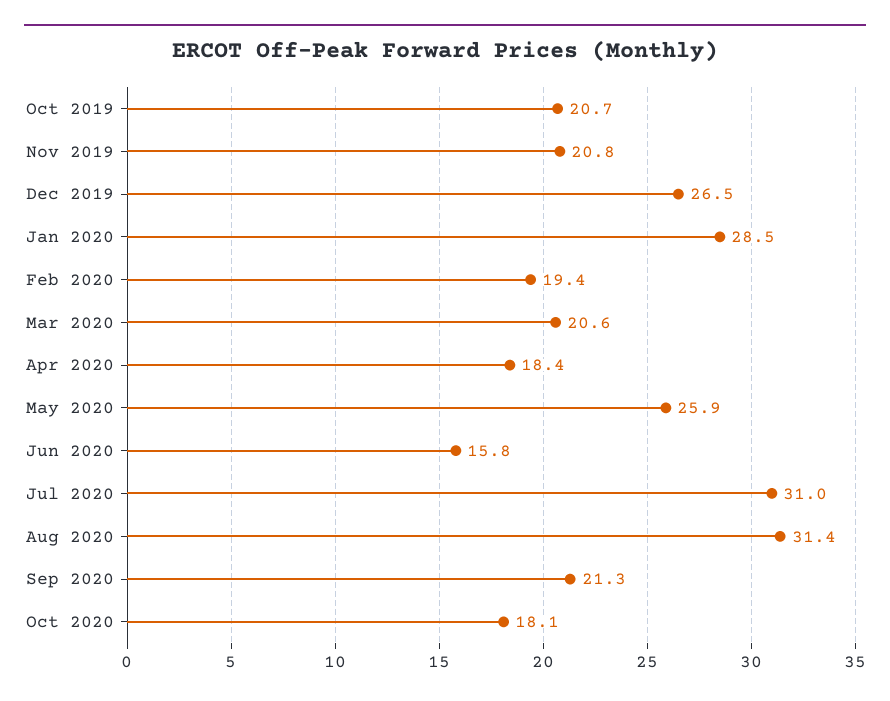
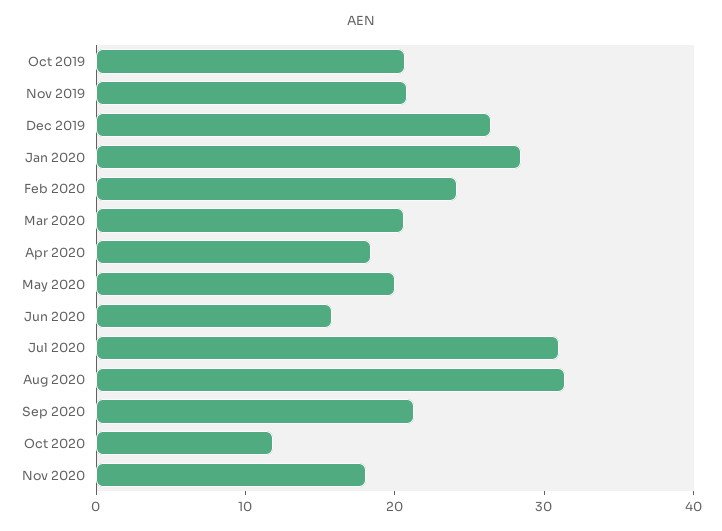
Feb 2020: 19.4 -> 24
May 2020: 25.9 -> 20
Oct 2020: 18.1 -> 12
Nov 2020: none -> 18

